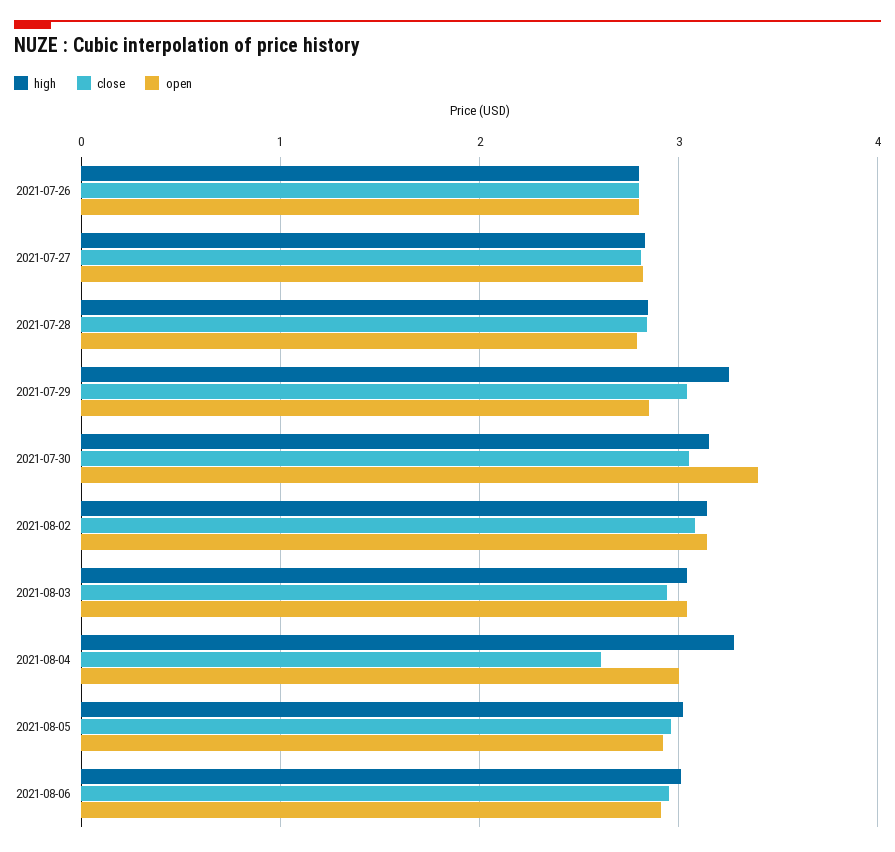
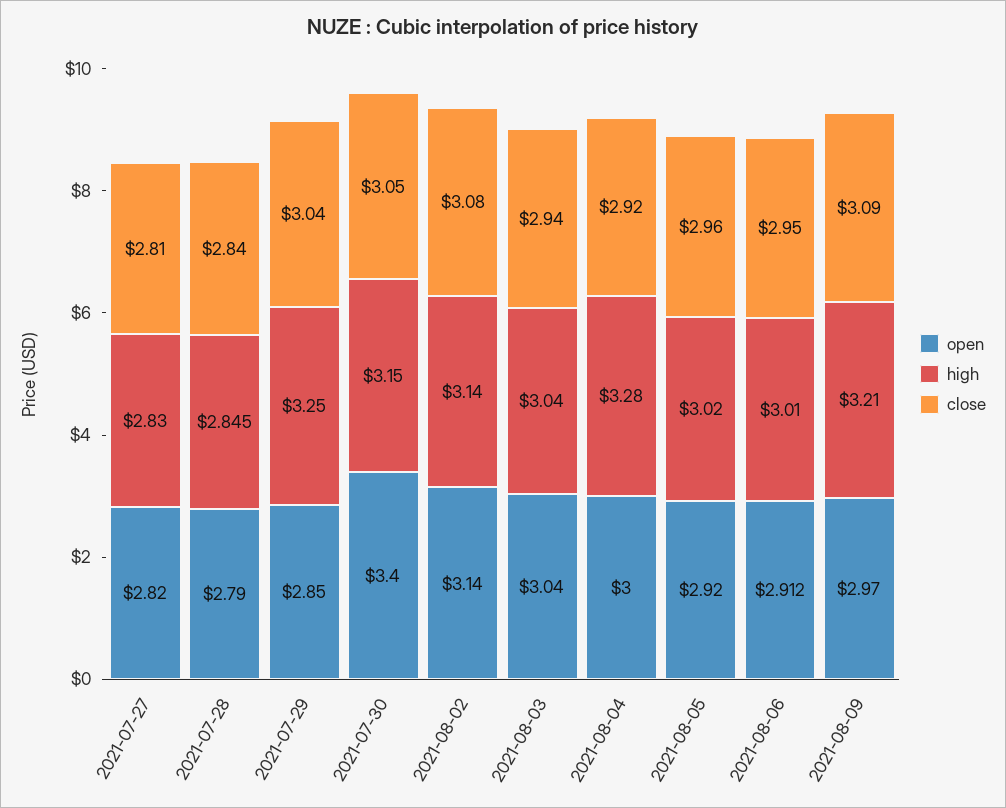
high, 2021-07-26: 2.8 -> none
close, 2021-07-26: 2.8 -> none
open, 2021-07-26: 2.8 -> none
close, 2021-08-04: 2.6 -> 2.92
open, 2021-08-09: none -> 2.97
high, 2021-08-09: none -> 3.21
close, 2021-08-09: none -> 3.09

